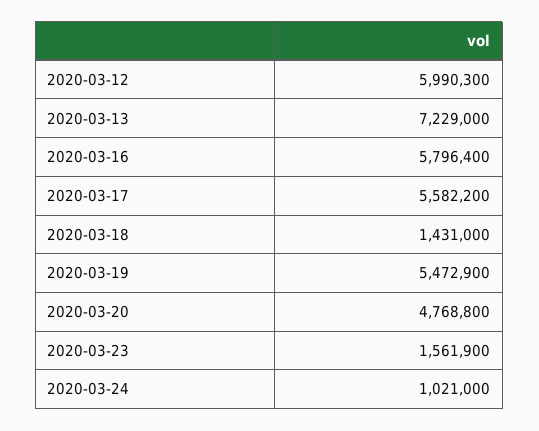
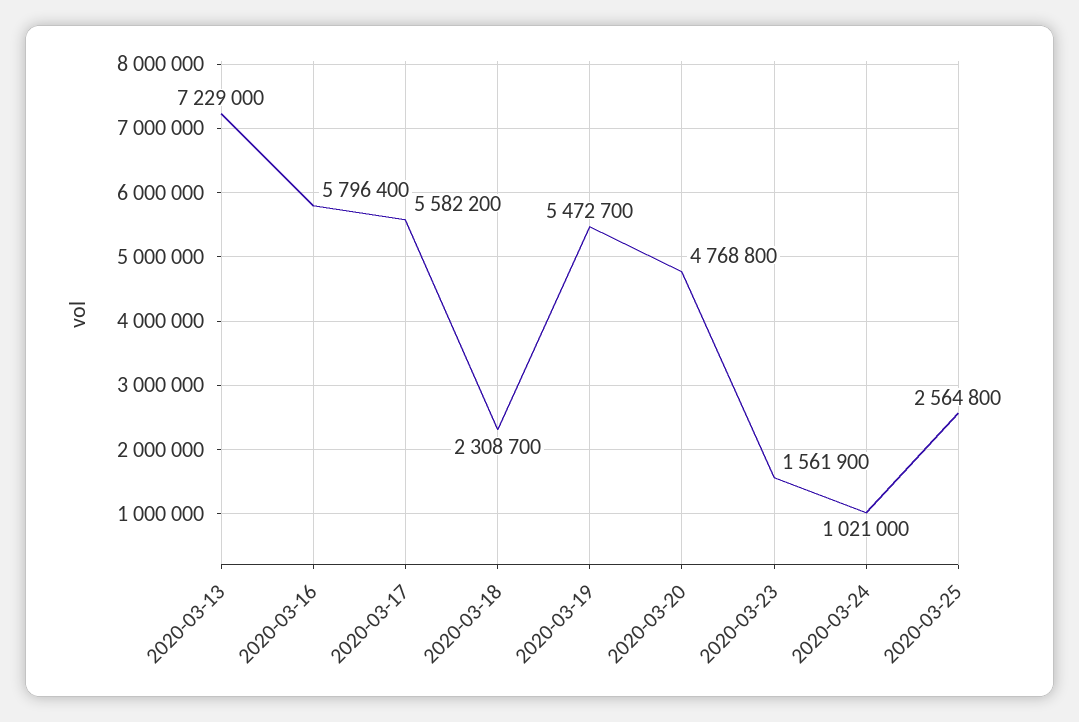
2020-03-12: 5990300 -> none
2020-03-18: 1431000 -> 2308700
2020-03-19: 5472900 -> 5472700
2020-03-25: none -> 2564800

